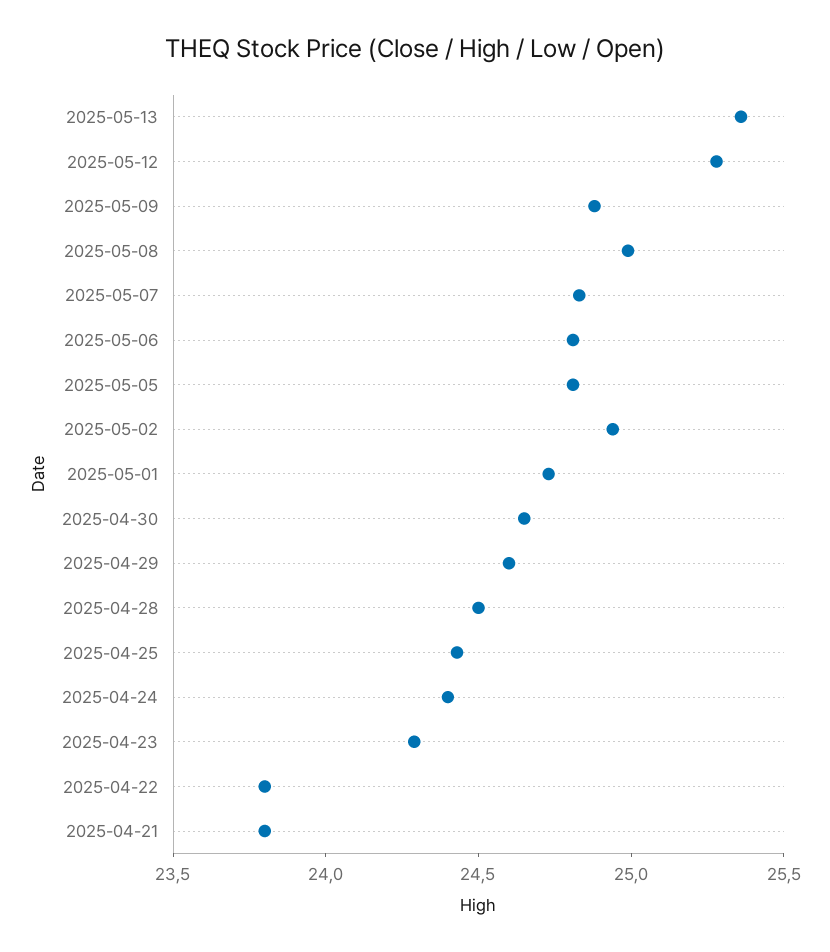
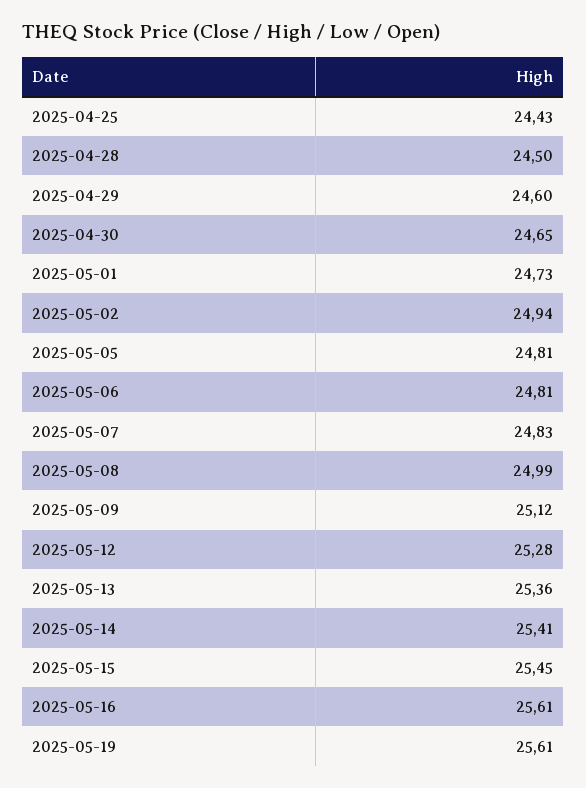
2025-05-09: 24.9 -> 25.12
2025-04-24: 24.4 -> none
2025-04-23: 24.3 -> none
2025-04-22: 23.8 -> none
2025-04-21: 23.8 -> none
2025-05-14: none -> 25.41
2025-05-15: none -> 25.45
2025-05-16: none -> 25.61
2025-05-19: none -> 25.61

